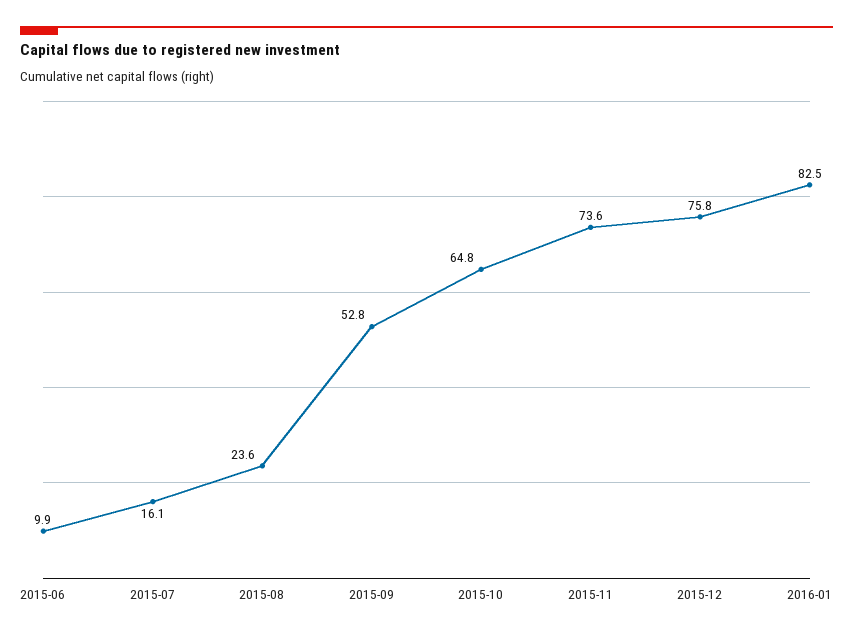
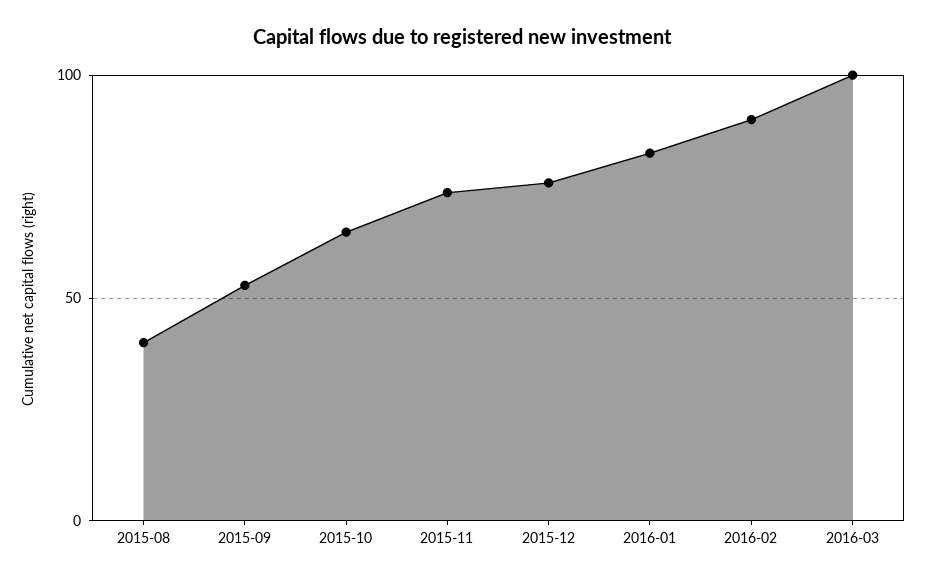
2015-06: 9.9 -> none
2015-07: 16.1 -> none
2015-08: 23.6 -> 40
2016-02: none -> 90
2016-03: none -> 100

